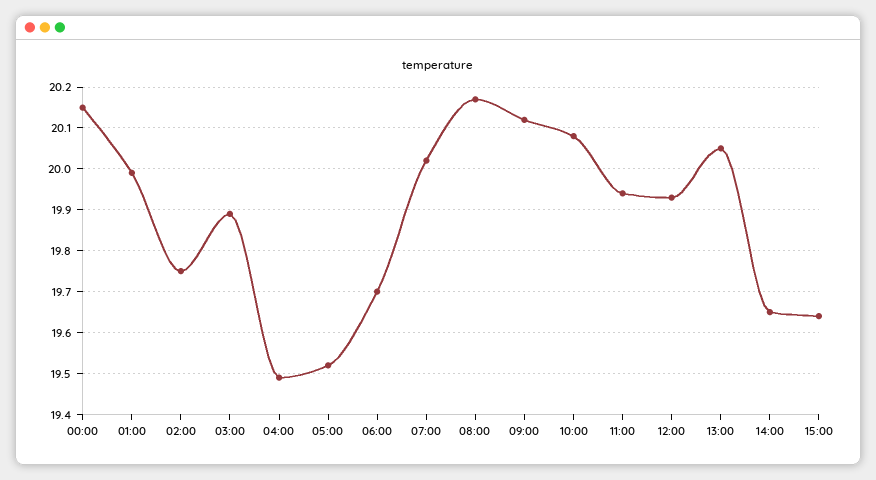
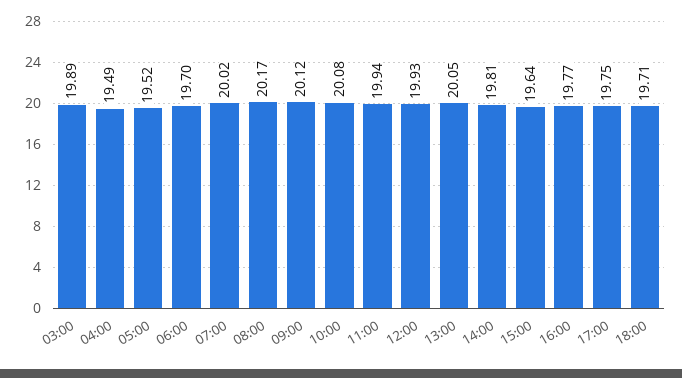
00:00: 20.15 -> none
01:00: 20 -> none
02:00: 19.75 -> none
14:00: 19.65 -> 19.81
16:00: none -> 19.77
17:00: none -> 19.75
18:00: none -> 19.71

